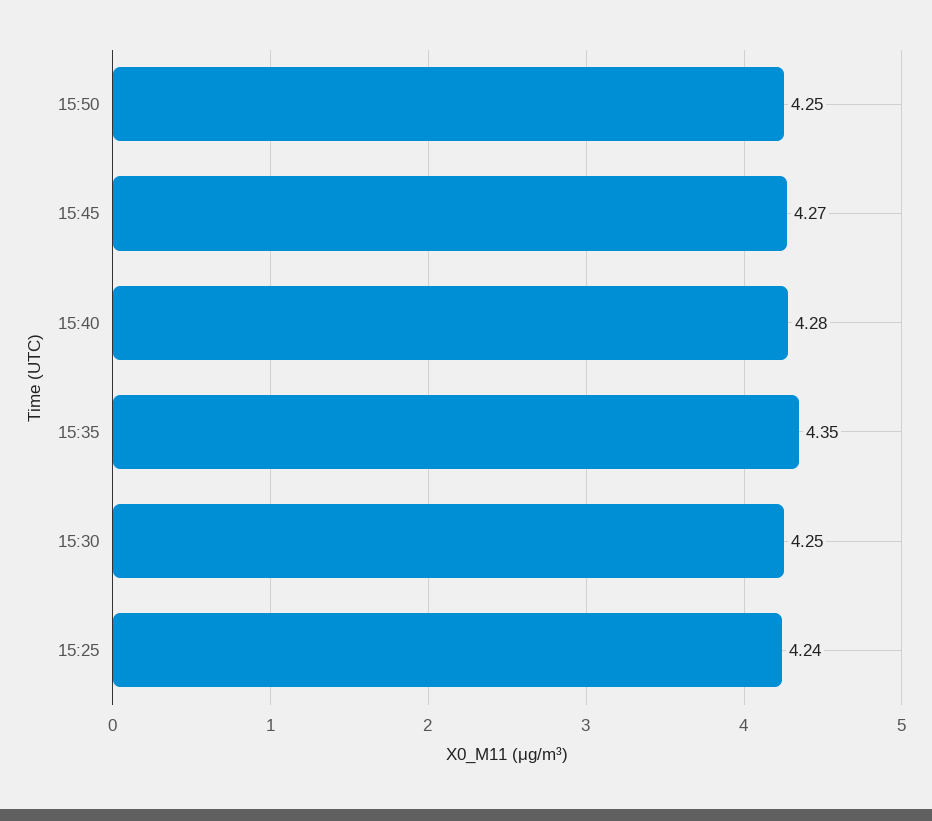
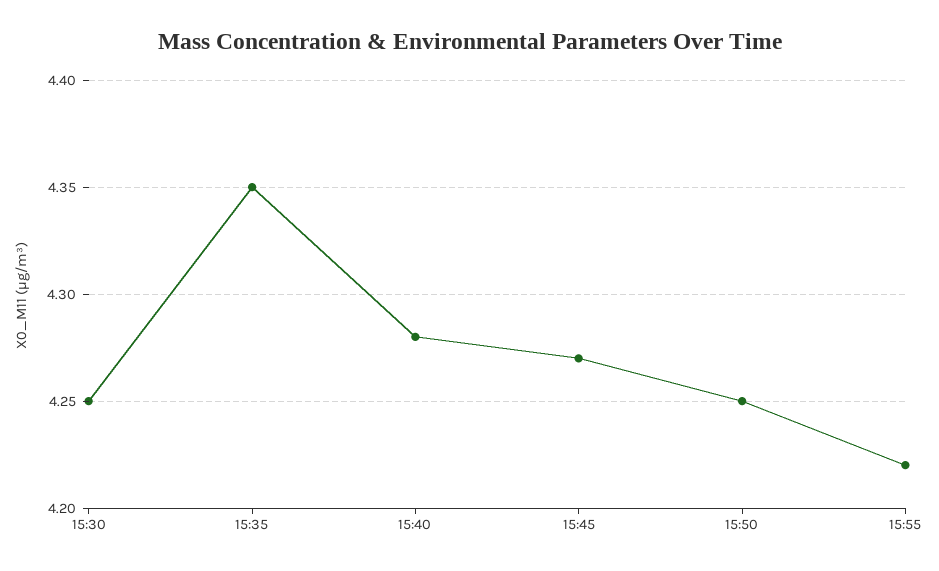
15:25: 4.24 -> none
15:55: none -> 4.22

